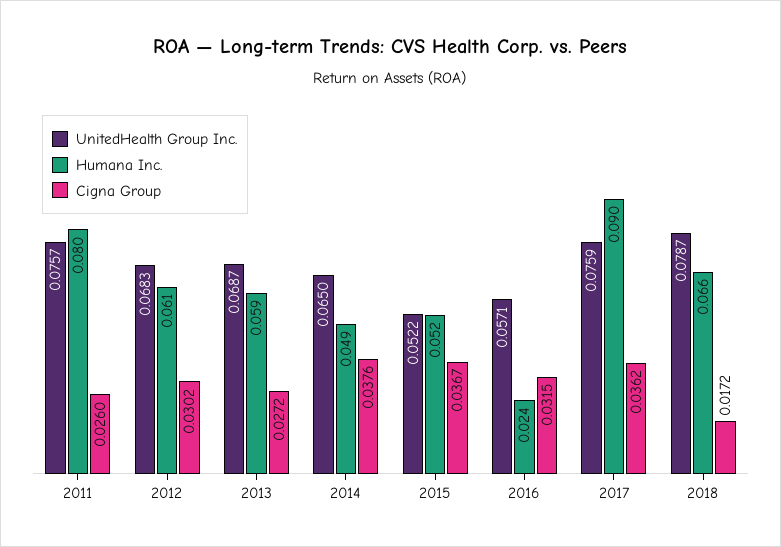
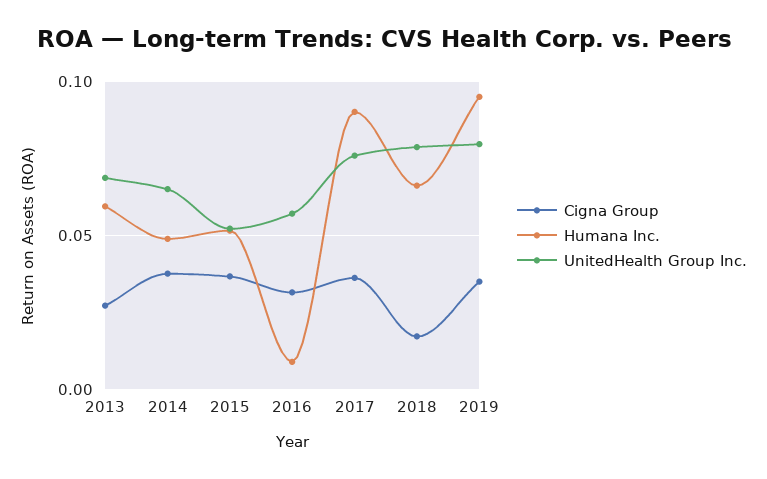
UnitedHealth Group Inc., 2011: 0.0757 -> none
Humana Inc., 2011: 0.08 -> none
Cigna Group, 2011: 0.026 -> none
UnitedHealth Group Inc., 2012: 0.0683 -> none
Humana Inc., 2012: 0.061 -> none
Cigna Group, 2012: 0.0302 -> none
Humana Inc., 2016: 0.024 -> 0.01
Cigna Group, 2019: none -> 0.035
Humana Inc., 2019: none -> 0.095
UnitedHealth Group Inc., 2019: none -> 0.08

